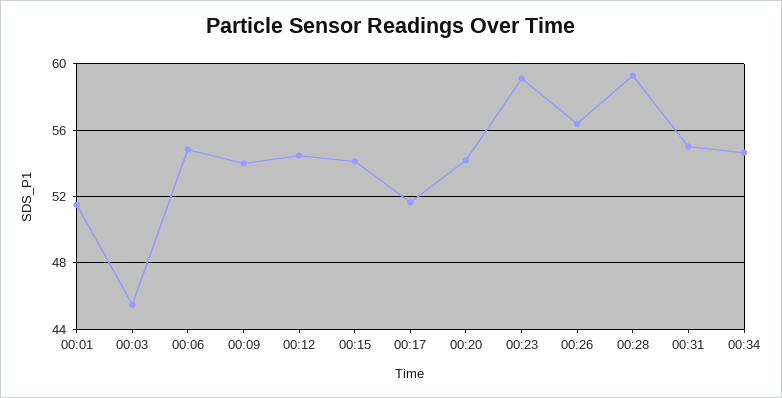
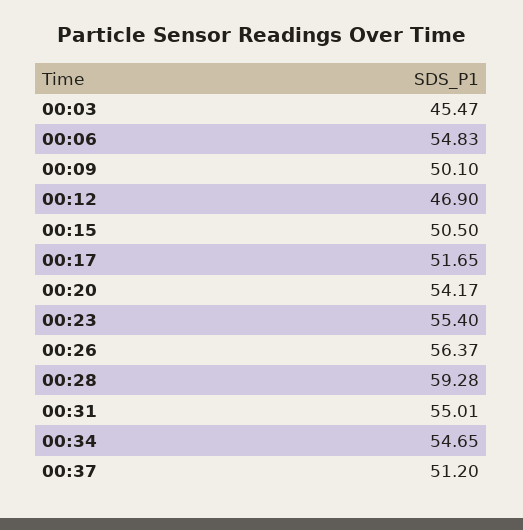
00:01: 51.5 -> none
00:09: 54 -> 50.1
00:12: 54.5 -> 46.9
00:15: 54 -> 50.5
00:23: 59 -> 55.4
00:37: none -> 51.2

